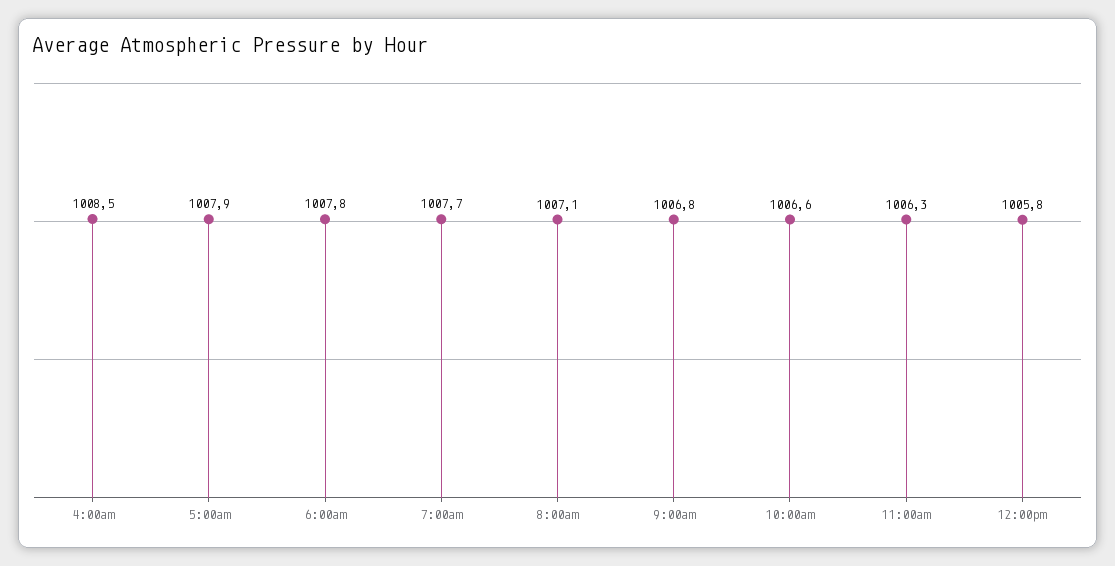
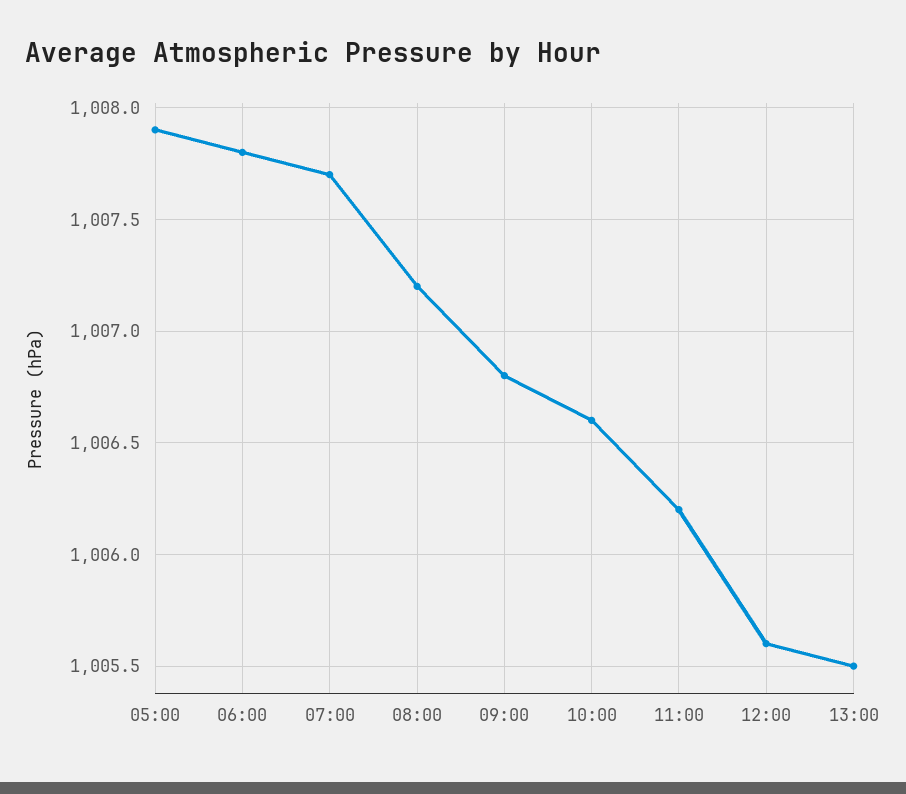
4:00am: 1008.5 -> none
8:00am: 1007.1 -> 1007.2
11:00am: 1006.3 -> 1006.2
12:00pm: 1005.8 -> 1005.6
13:00: none -> 1005.5

